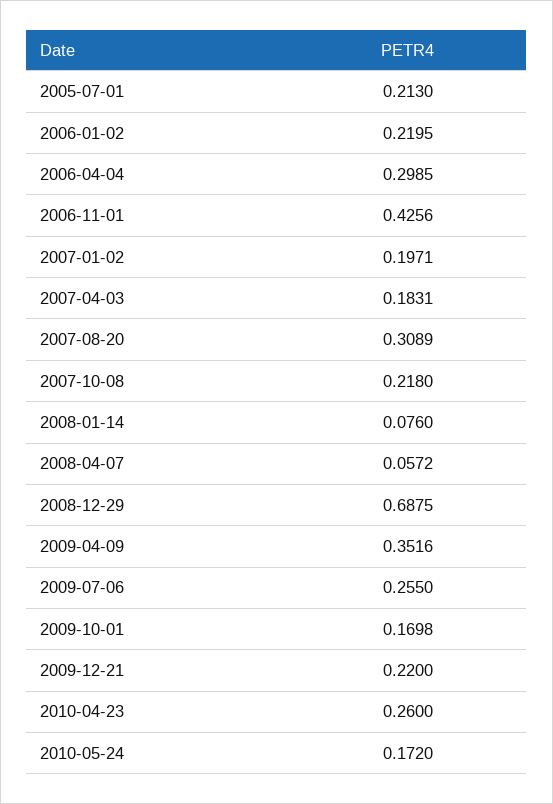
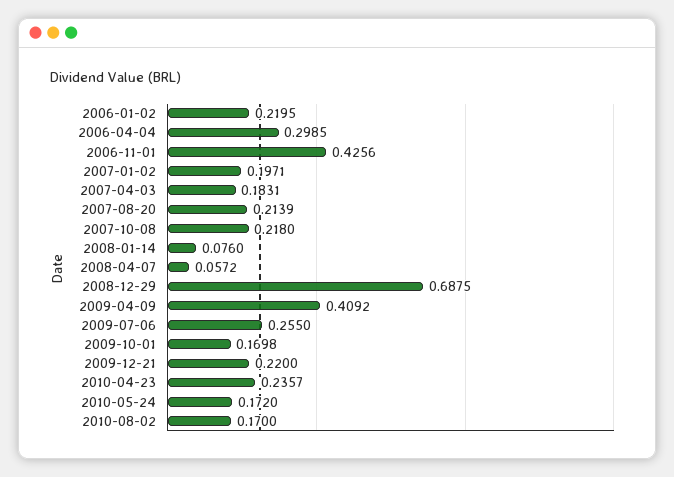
2005-07-01: 0.213 -> none
2007-08-20: 0.3089 -> 0.2139
2009-04-09: 0.3516 -> 0.4092
2010-04-23: 0.26 -> 0.2357
2010-08-02: none -> 0.17

